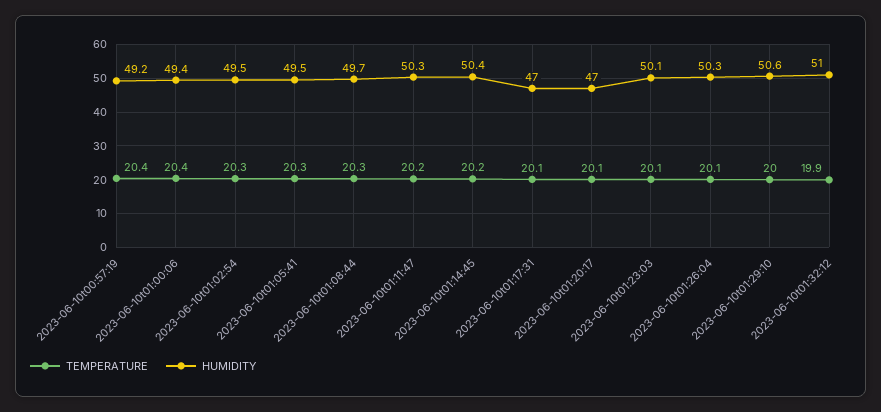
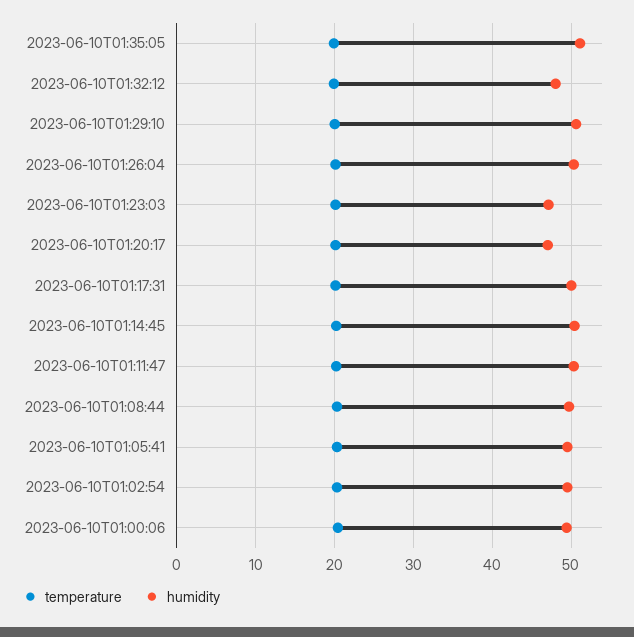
TEMPERATURE, 2023-06-10t00:57:19: 20.4 -> none
HUMIDITY, 2023-06-10t00:57:19: 49.2 -> none
HUMIDITY, 2023-06-10t01:17:31: 47 -> 50
HUMIDITY, 2023-06-10t01:23:03: 50.1 -> 47
HUMIDITY, 2023-06-10t01:32:12: 51 -> 48
TEMPERATURE, 2023-06-10T01:35:05: none -> 20
HUMIDITY, 2023-06-10T01:35:05: none -> 51

